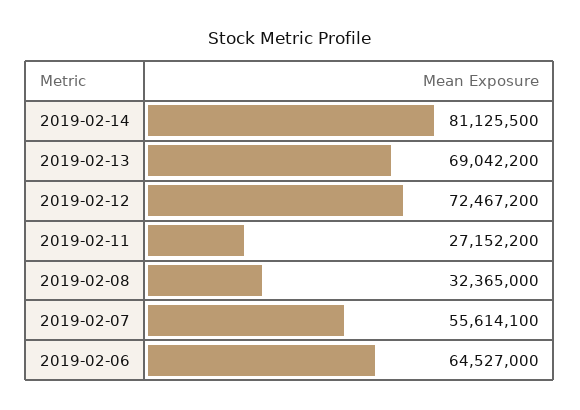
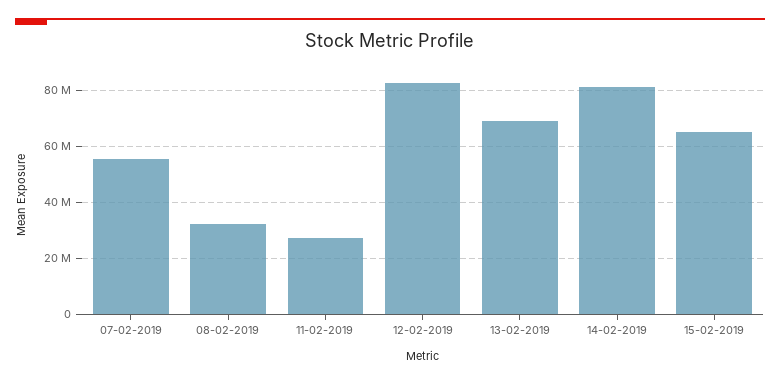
2019-02-12: 72467200 -> 82500000
2019-02-06: 64527000 -> none
15-02-2019: none -> 65000000

